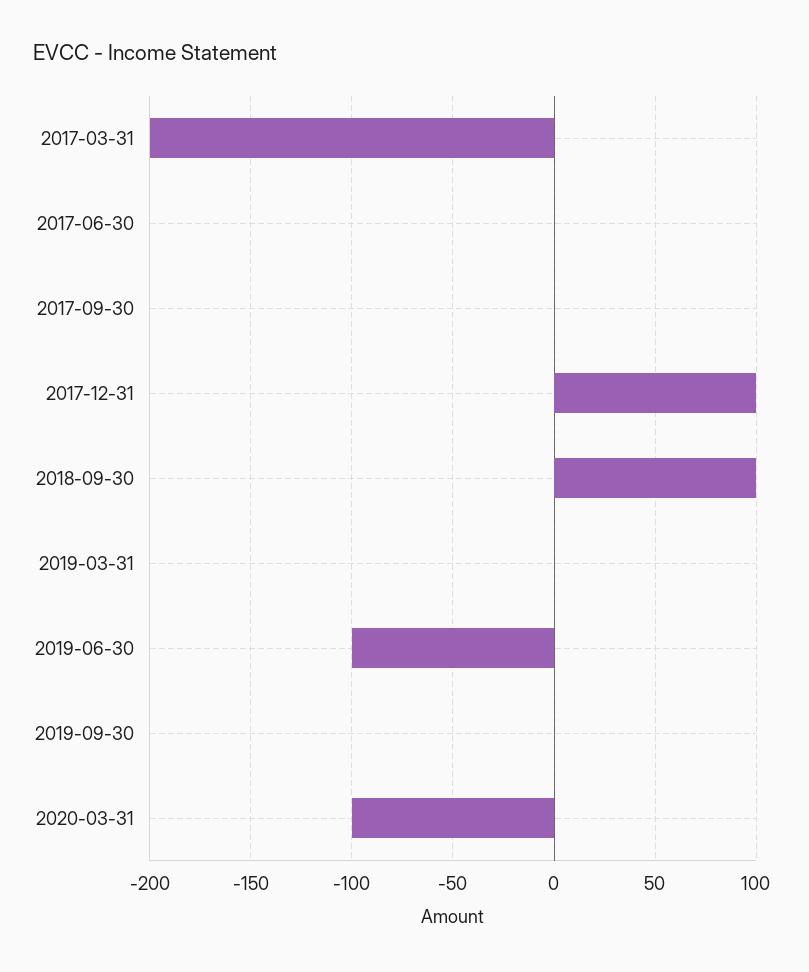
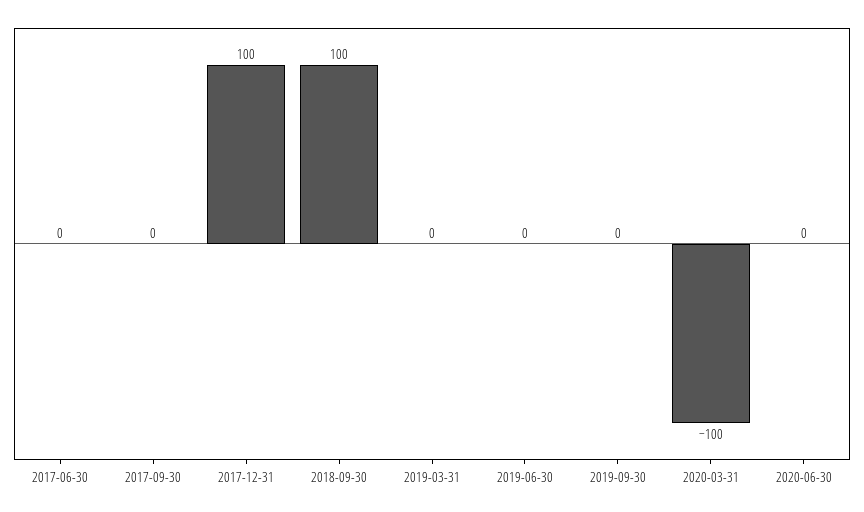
2017-03-31: -200 -> none
2019-06-30: -100 -> 0
2020-06-30: none -> 0

